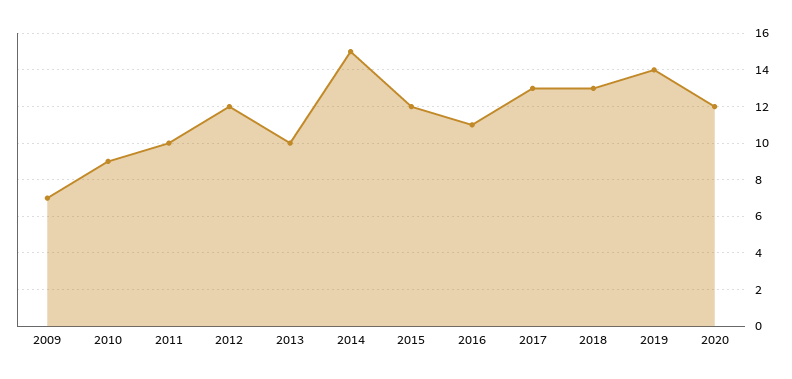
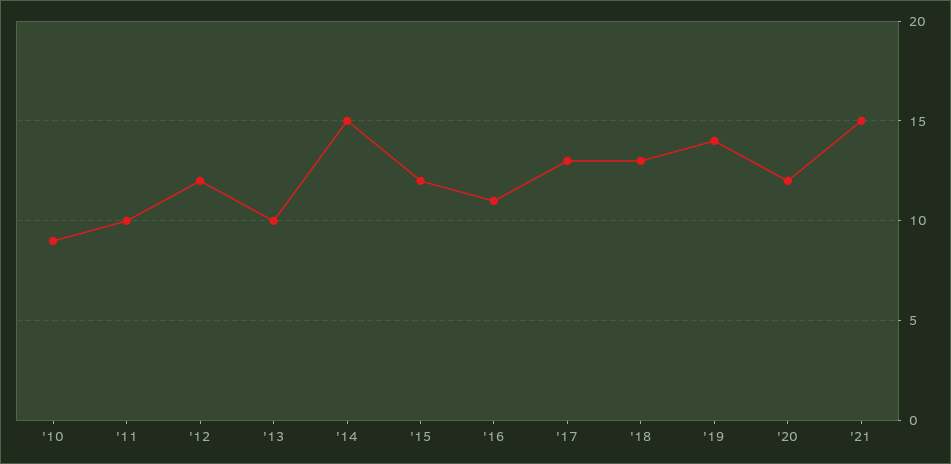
2009: 7 -> none
'21: none -> 15

